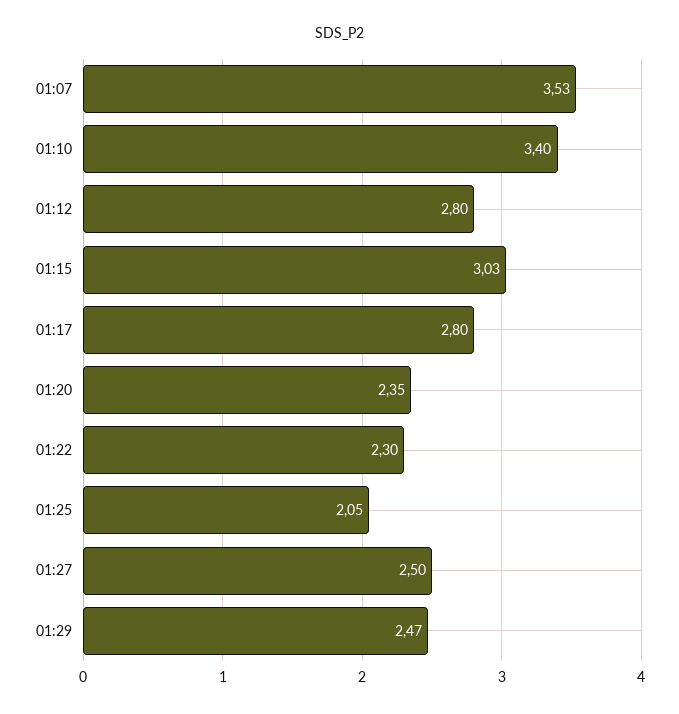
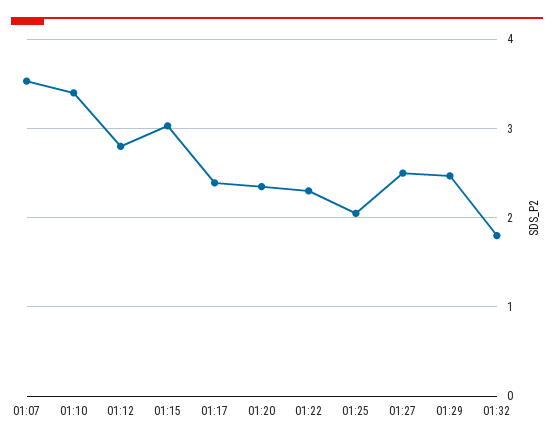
01:17: 2.8 -> 2.4
01:32: none -> 1.8

